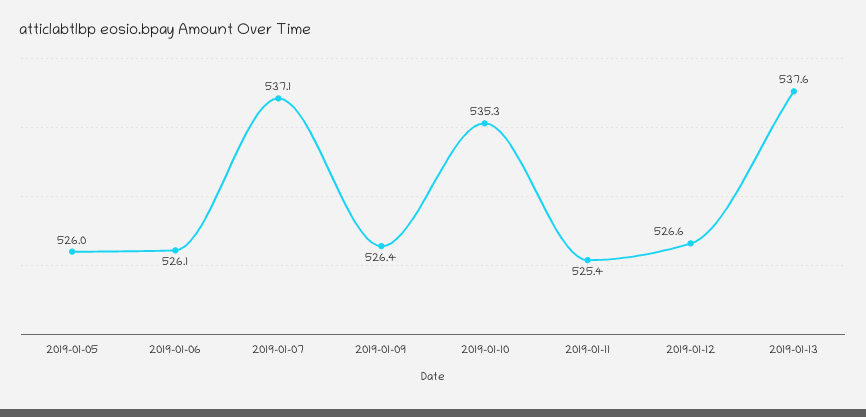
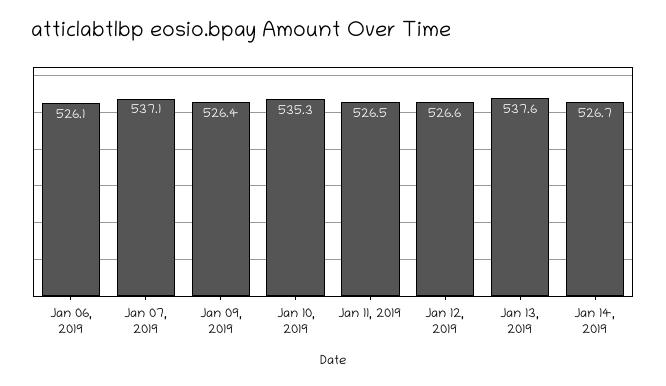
2019-01-05: 526 -> none
2019-01-11: 525.4 -> 526.5
Jan 14, 2019: none -> 526.7

